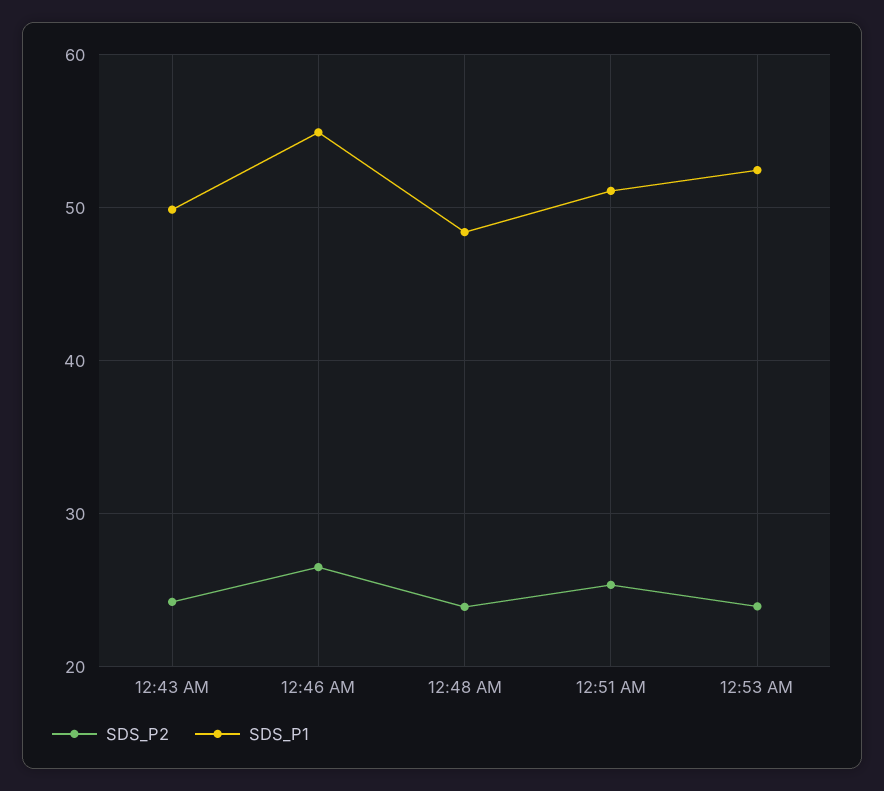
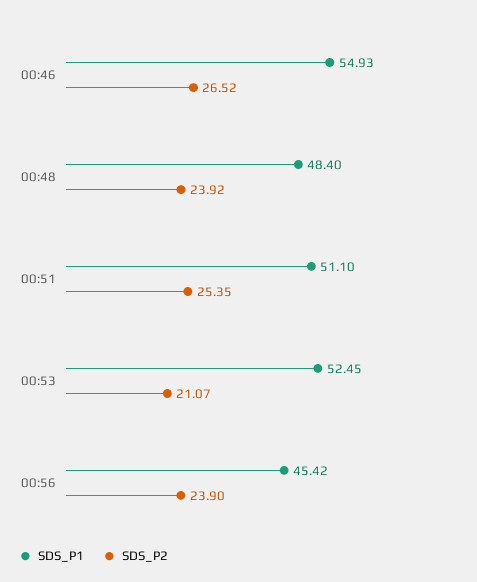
SDS_P2, 12:43 AM: 24 -> none
SDS_P1, 12:43 AM: 50 -> none
SDS_P2, 12:53 AM: 24 -> 21.07
SDS_P1, 00:56: none -> 45.42
SDS_P2, 00:56: none -> 23.9

